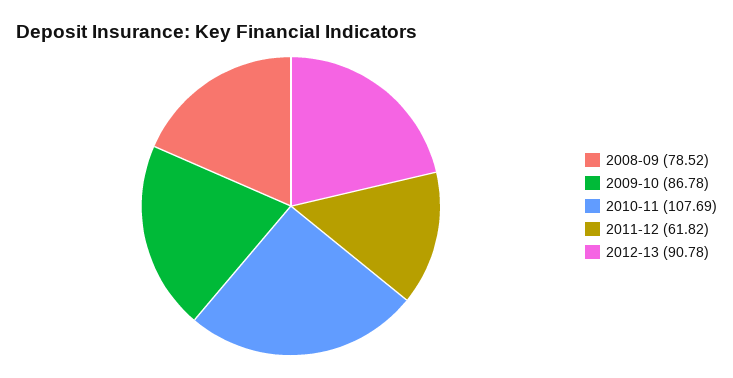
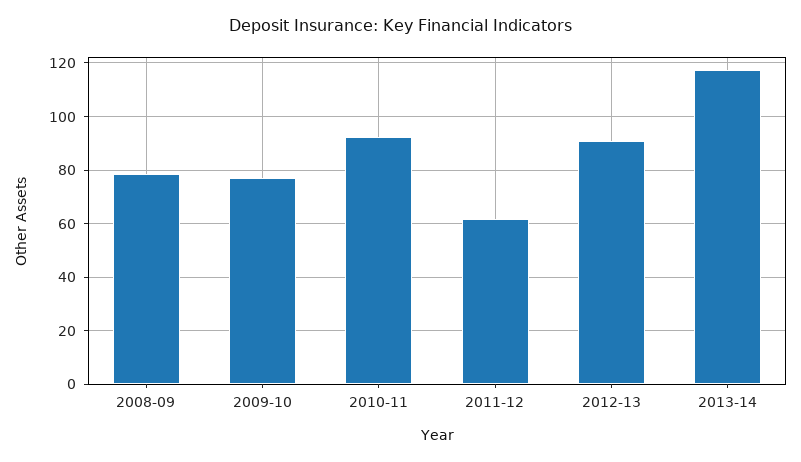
2009-10: 86.78 -> 77.5
2010-11: 107.69 -> 92.5
2013-14: none -> 117.5

